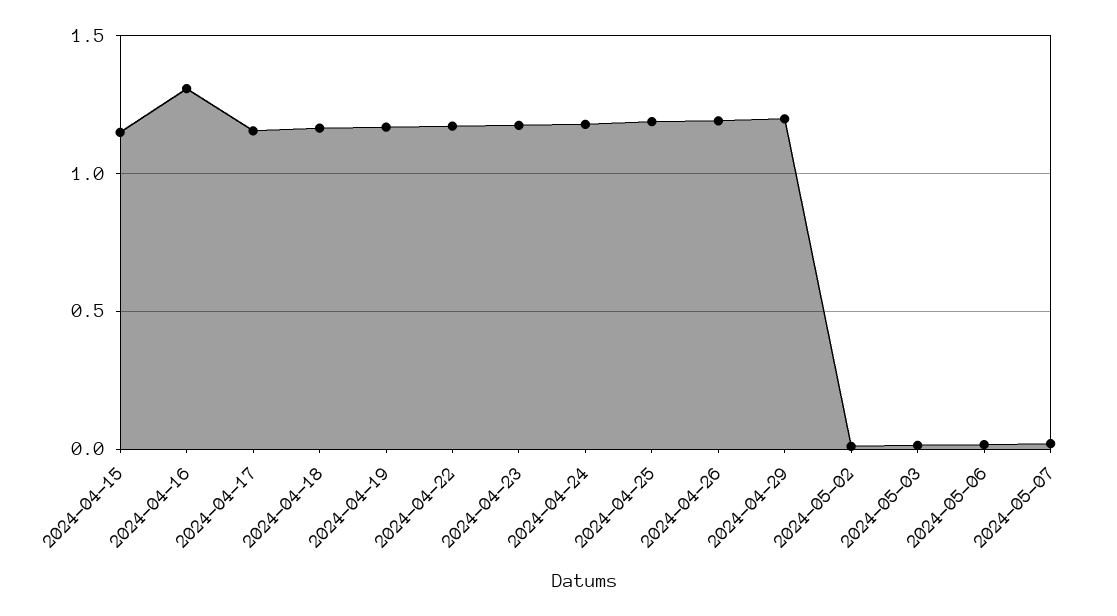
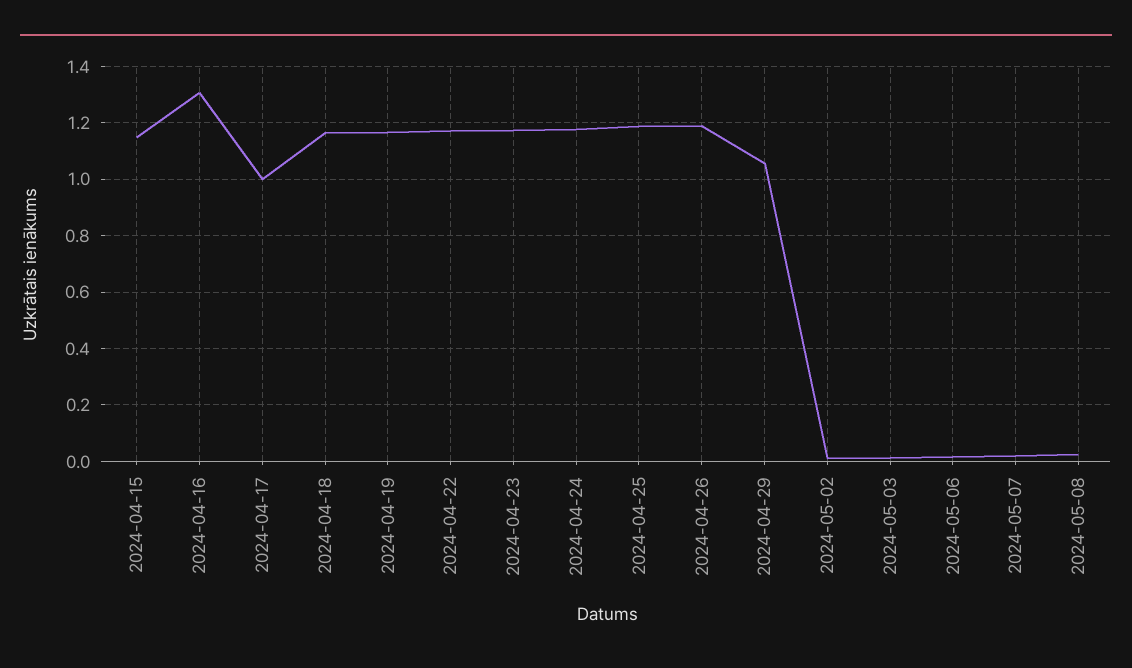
2024-04-17: 1.15 -> 1
2024-04-29: 1.2 -> 1.05
2024-05-08: none -> 0.025

